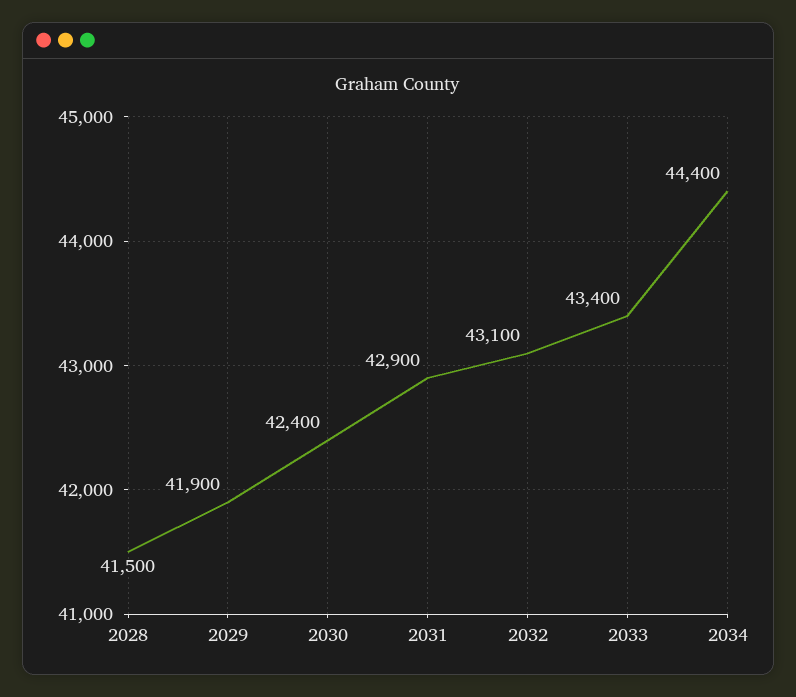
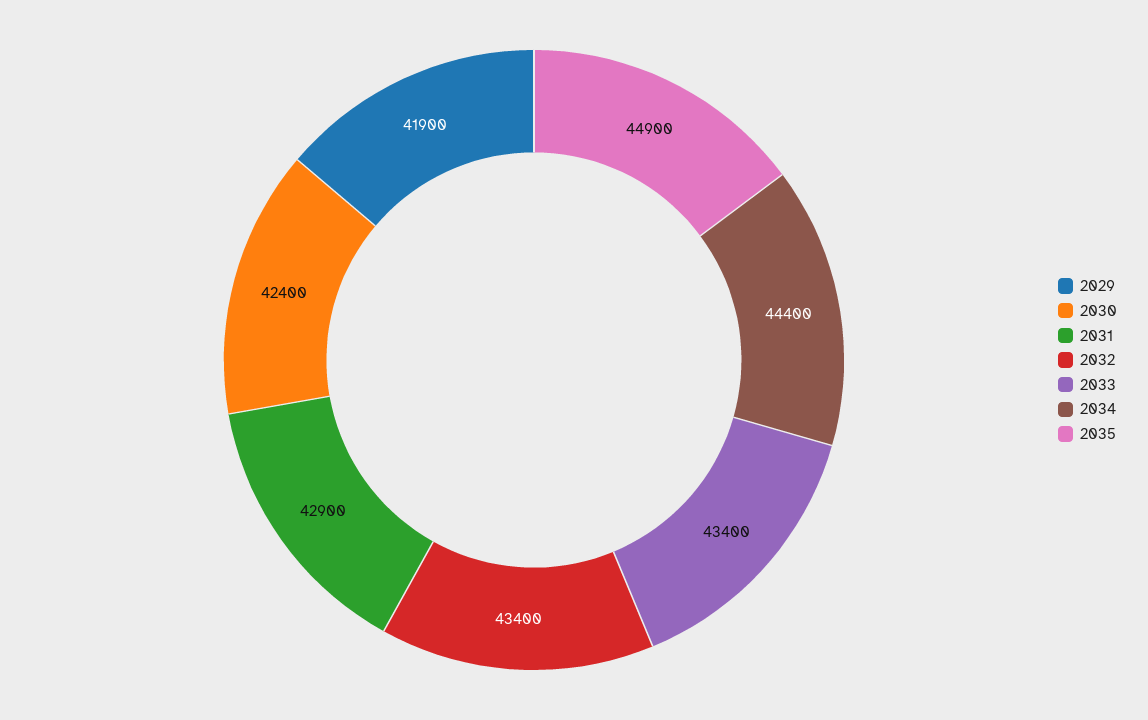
2028: 41500 -> none
2032: 43100 -> 43400
2035: none -> 44900

